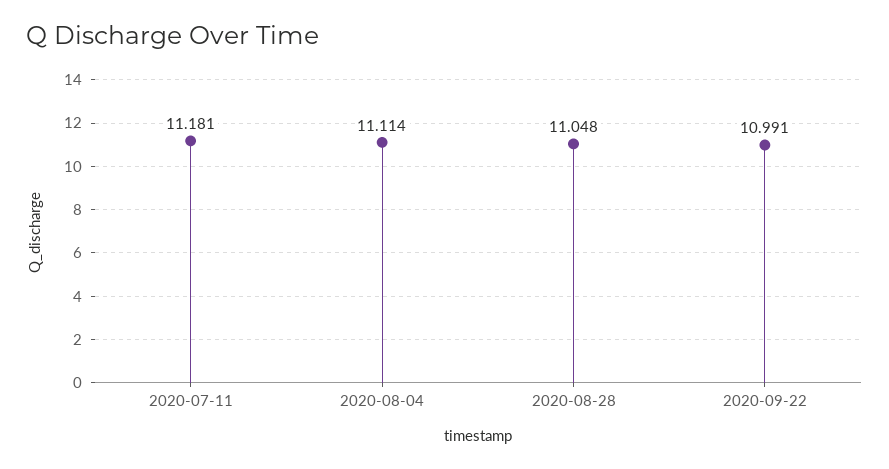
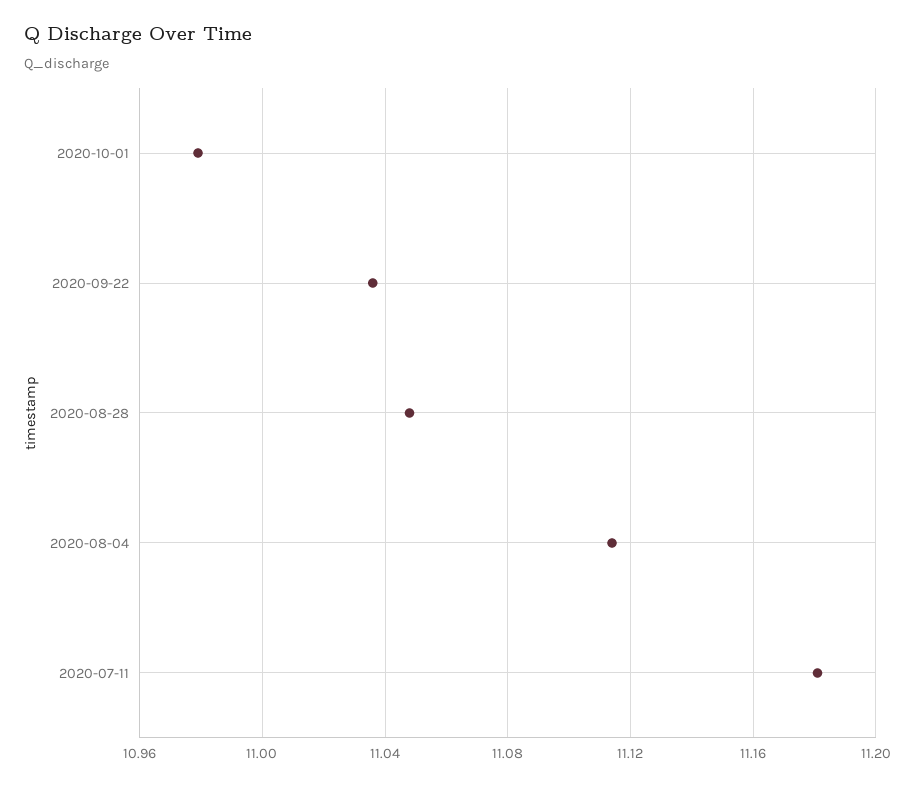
2020-09-22: 10.991 -> 11.035
2020-10-01: none -> 10.98

